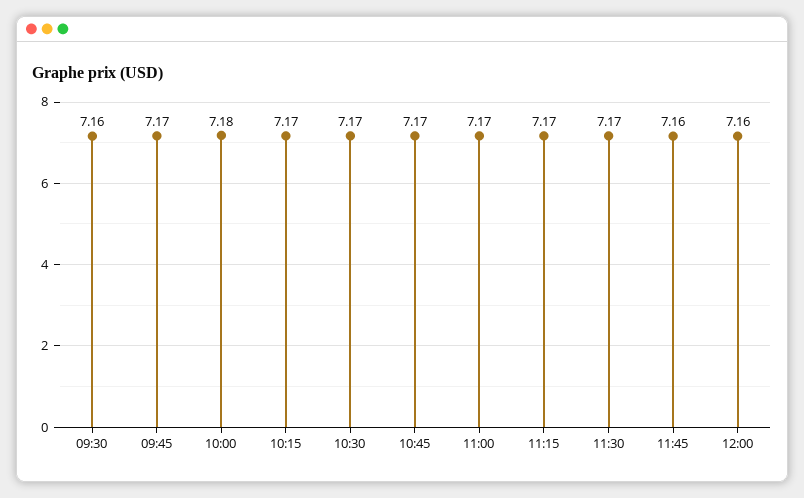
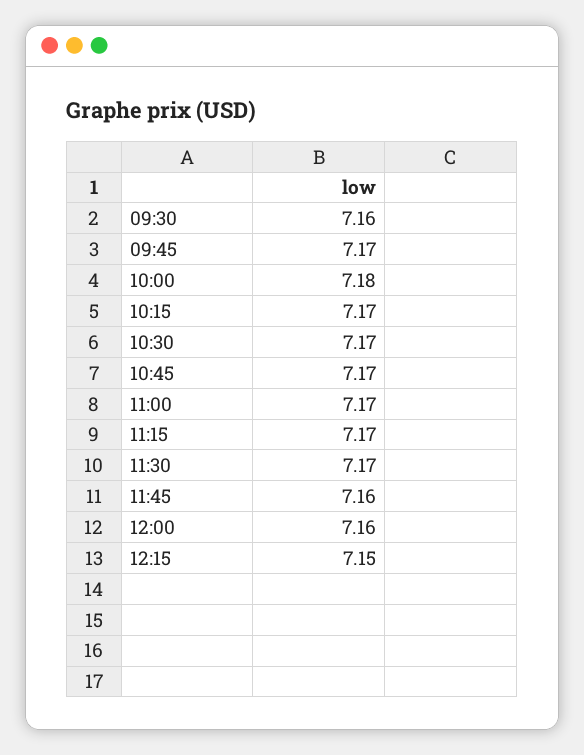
12:15: none -> 7.15

